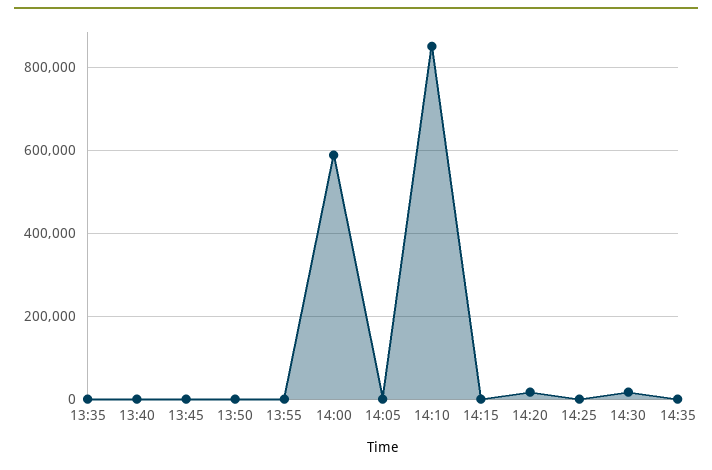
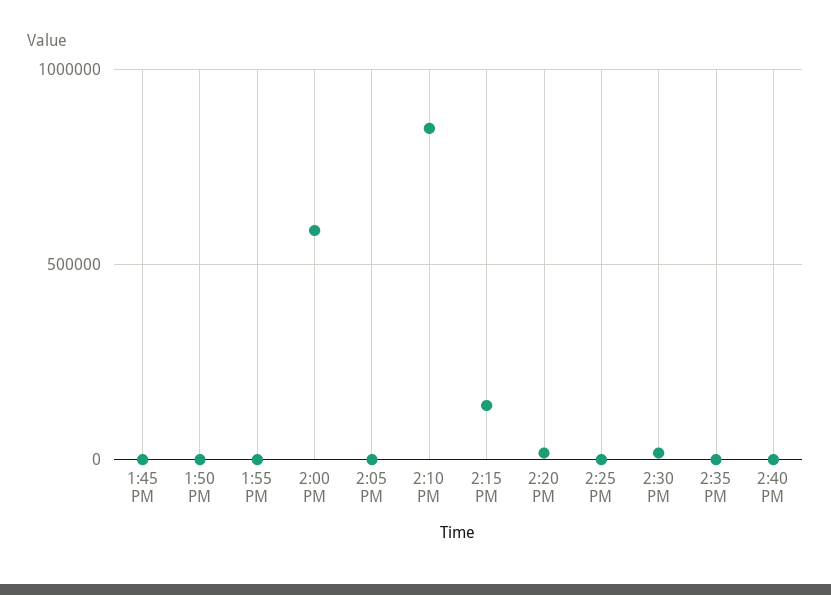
13:35: 0 -> none
13:40: 0 -> none
14:15: 0 -> 150000
2:40 PM: none -> 0

